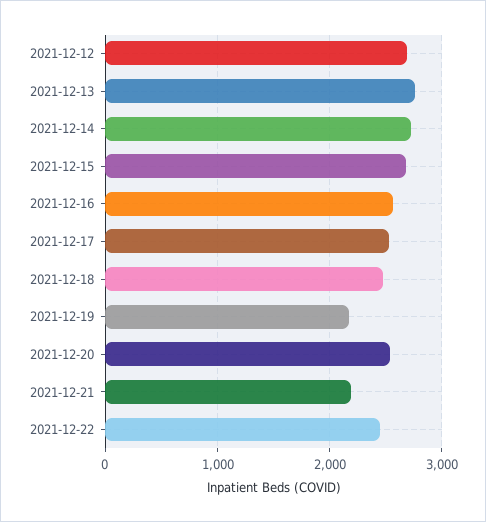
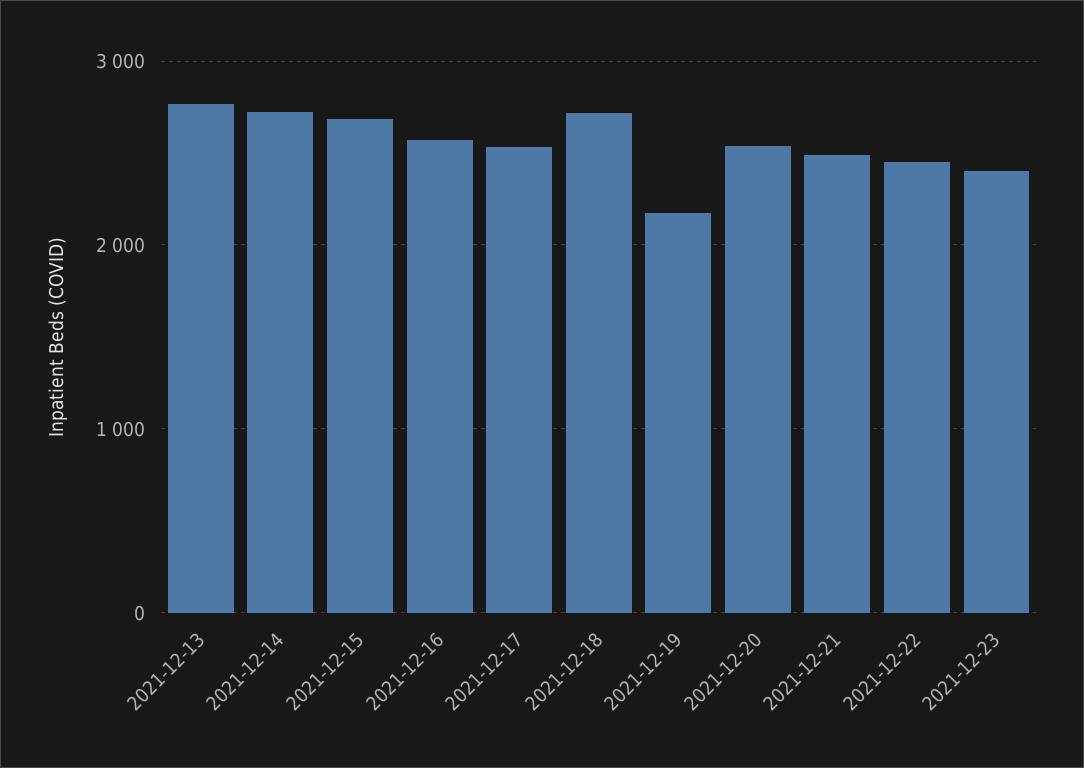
2021-12-12: 2700 -> none
2021-12-18: 2500 -> 2700
2021-12-21: 2200 -> 2500
2021-12-23: none -> 2400

